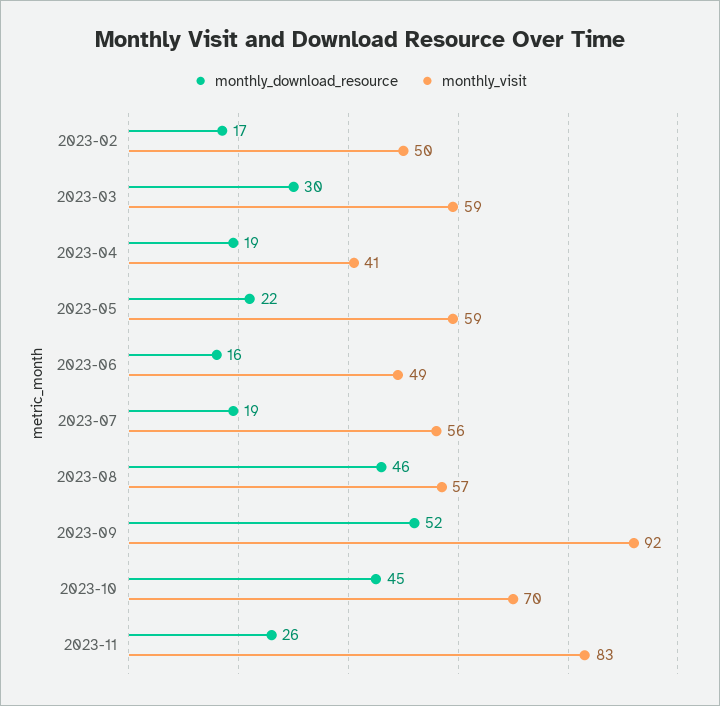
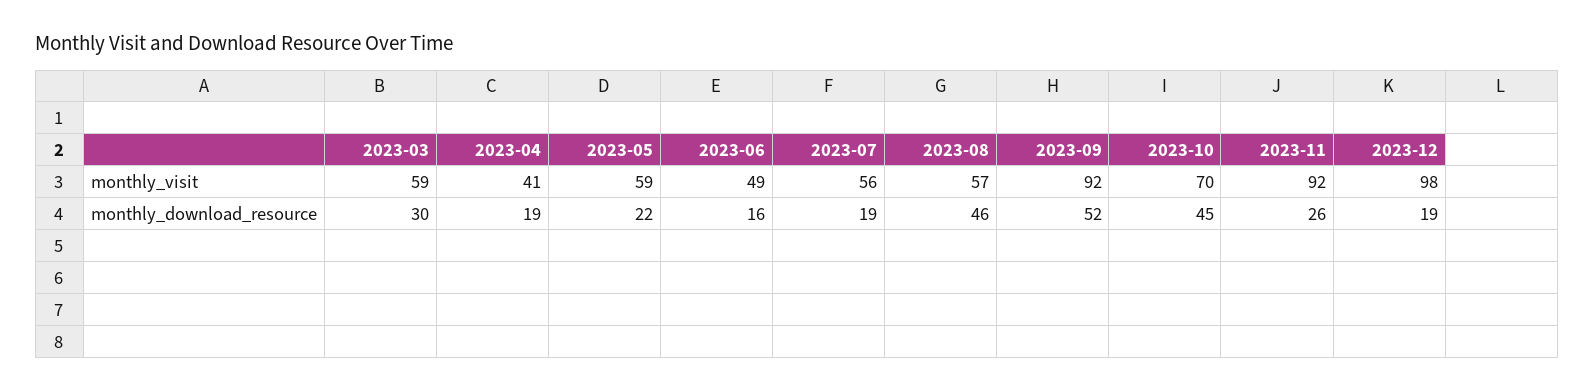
monthly_download_resource, 2023-02: 17 -> none
monthly_visit, 2023-02: 50 -> none
monthly_visit, 2023-11: 83 -> 92
monthly_visit, 2023-12: none -> 98
monthly_download_resource, 2023-12: none -> 19

